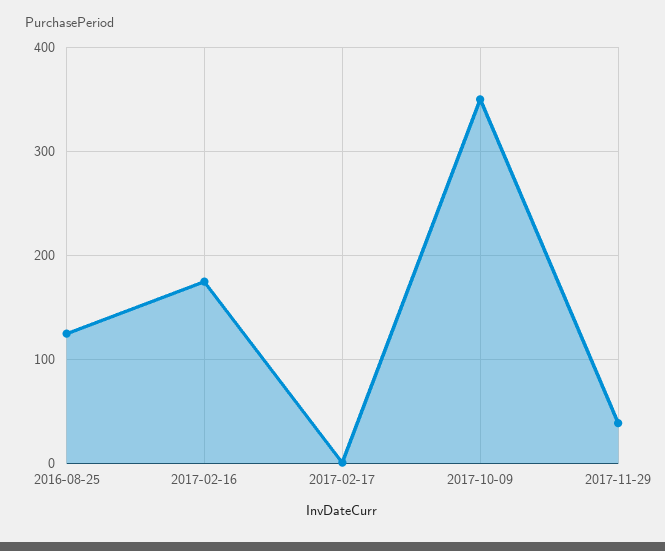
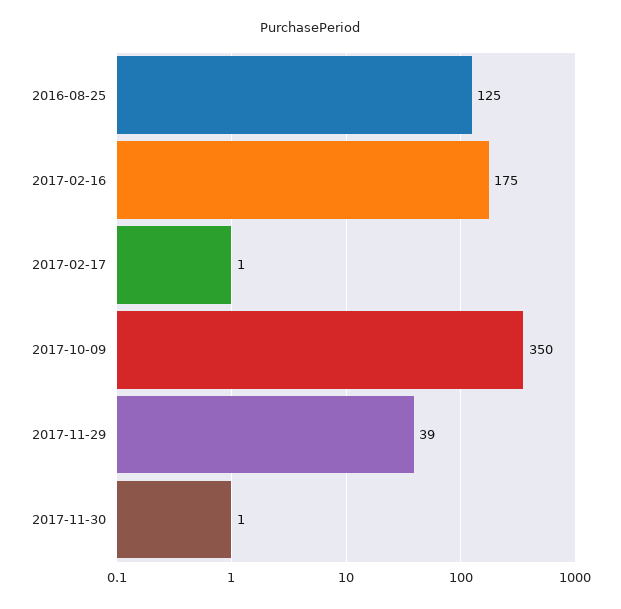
2017-11-30: none -> 1

